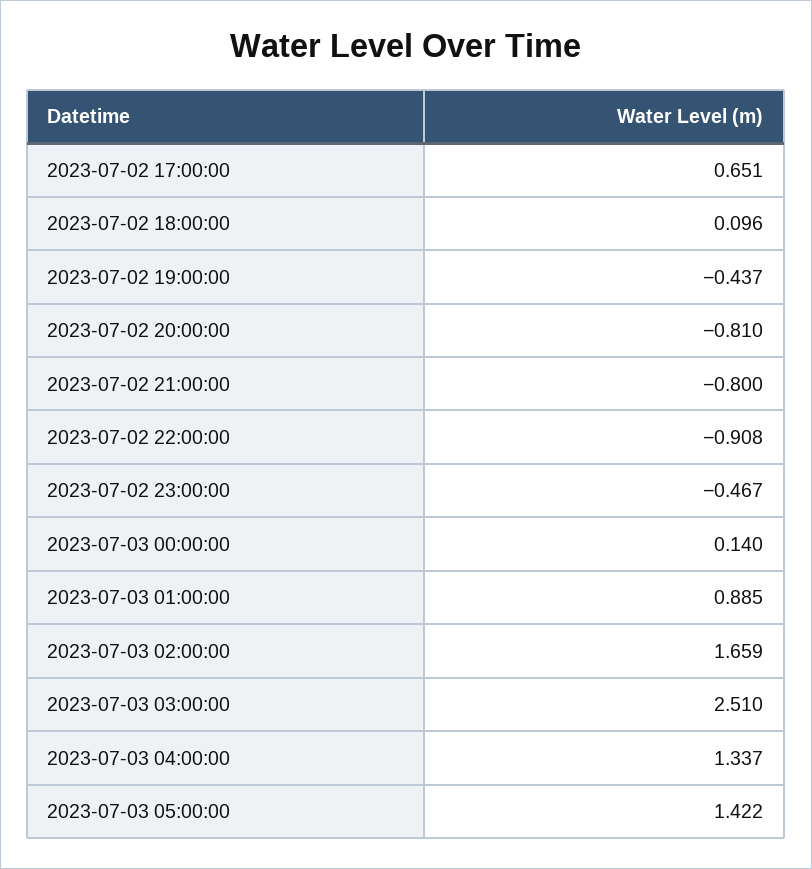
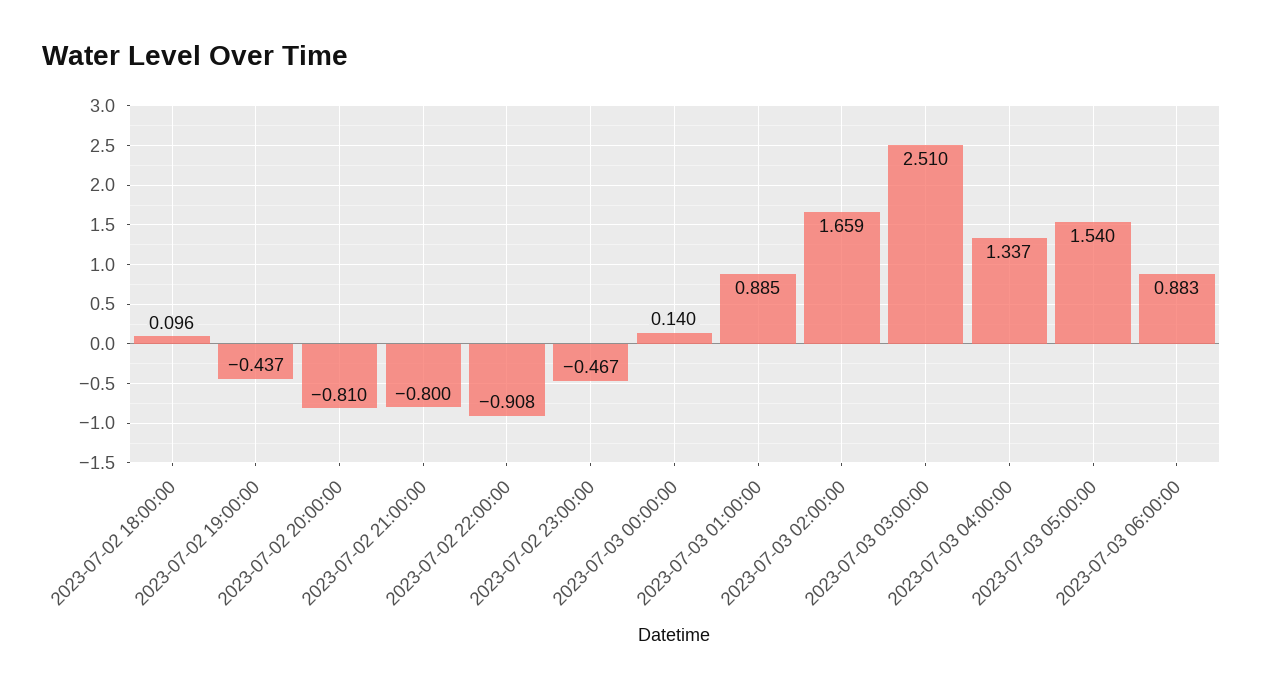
2023-07-02 17:00:00: 0.651 -> none
2023-07-03 05:00:00: 1.422 -> 1.54
2023-07-03 06:00:00: none -> 0.883

